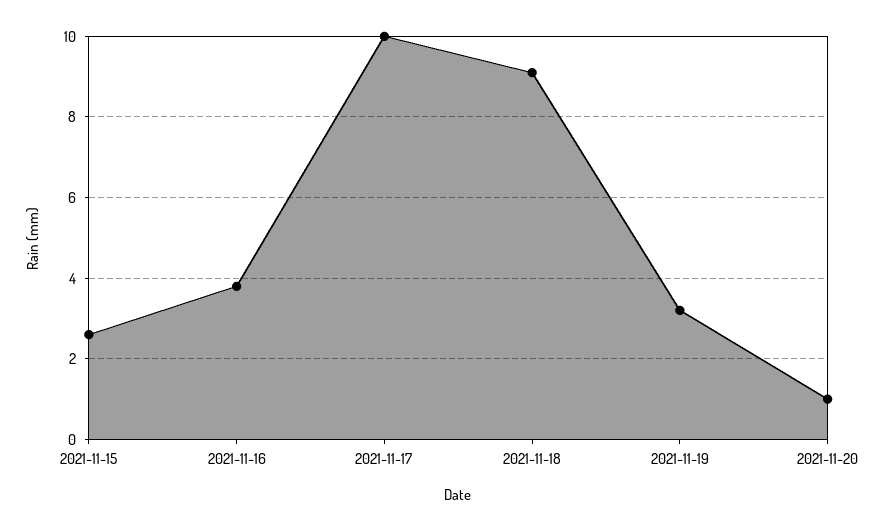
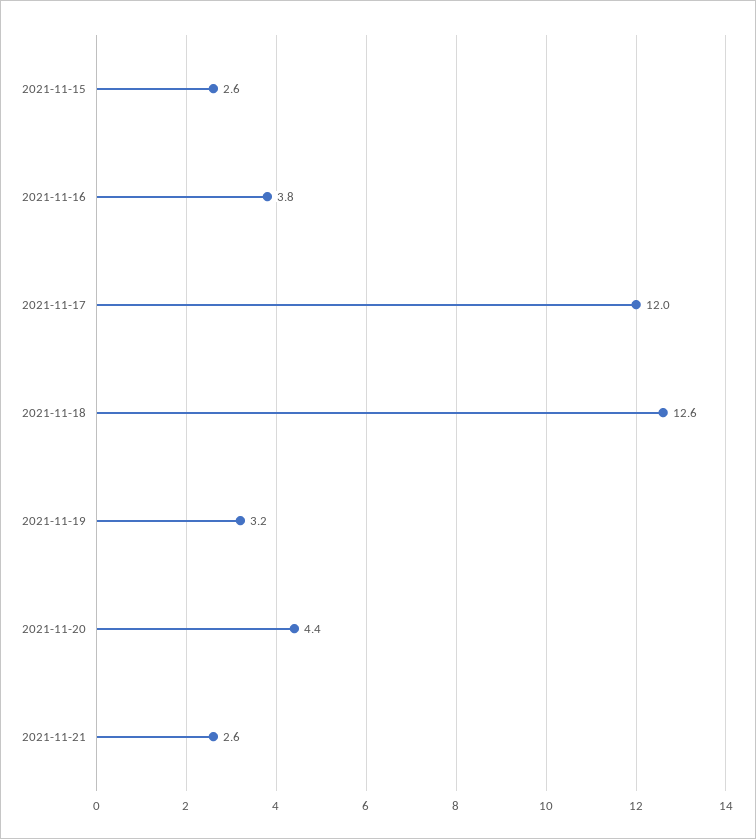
2021-11-17: 10 -> 12
2021-11-18: 9 -> 12.6
2021-11-20: 1 -> 4.4
2021-11-21: none -> 2.6

